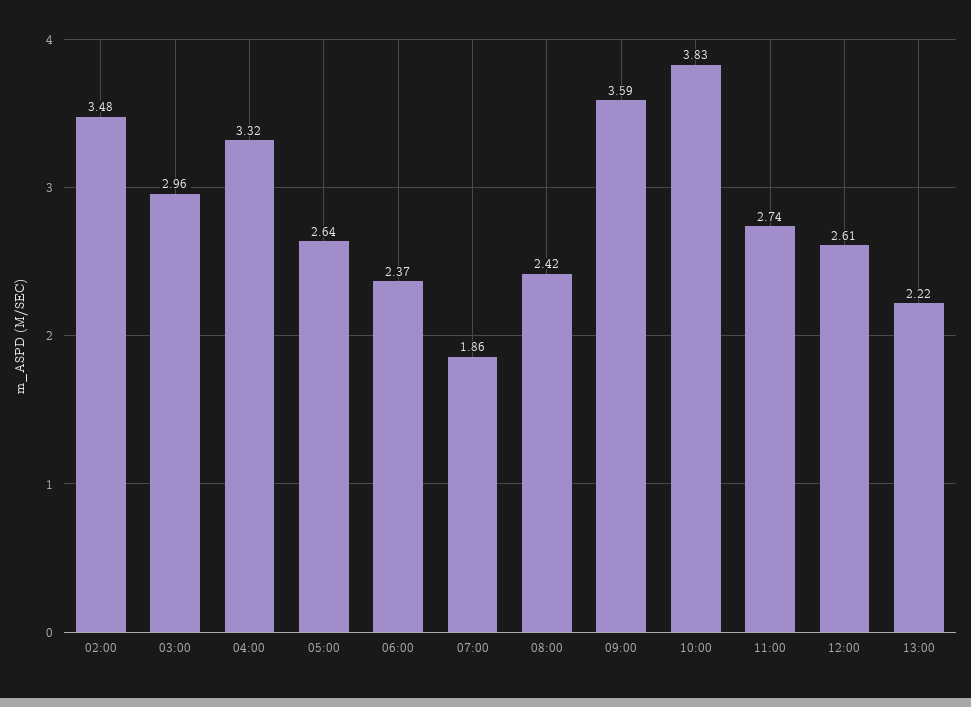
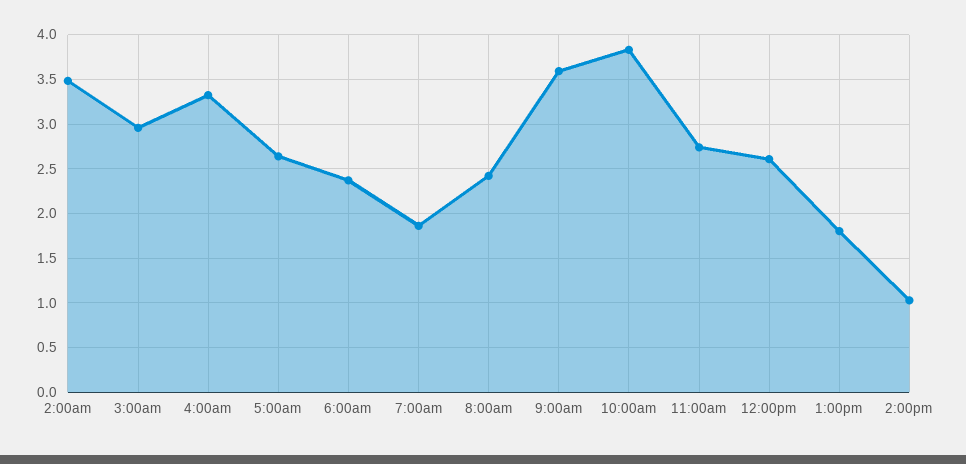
13:00: 2.22 -> 1.8
2:00pm: none -> 1

